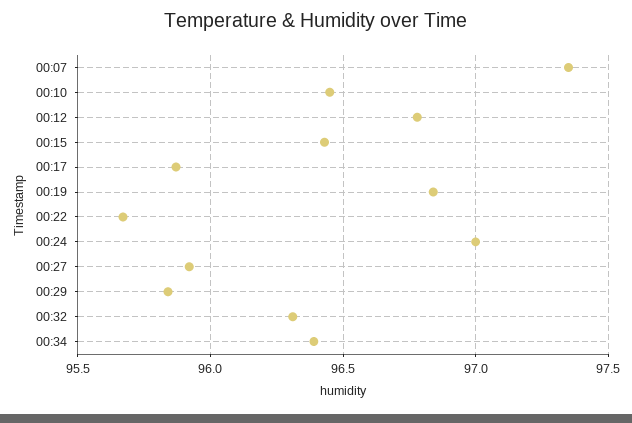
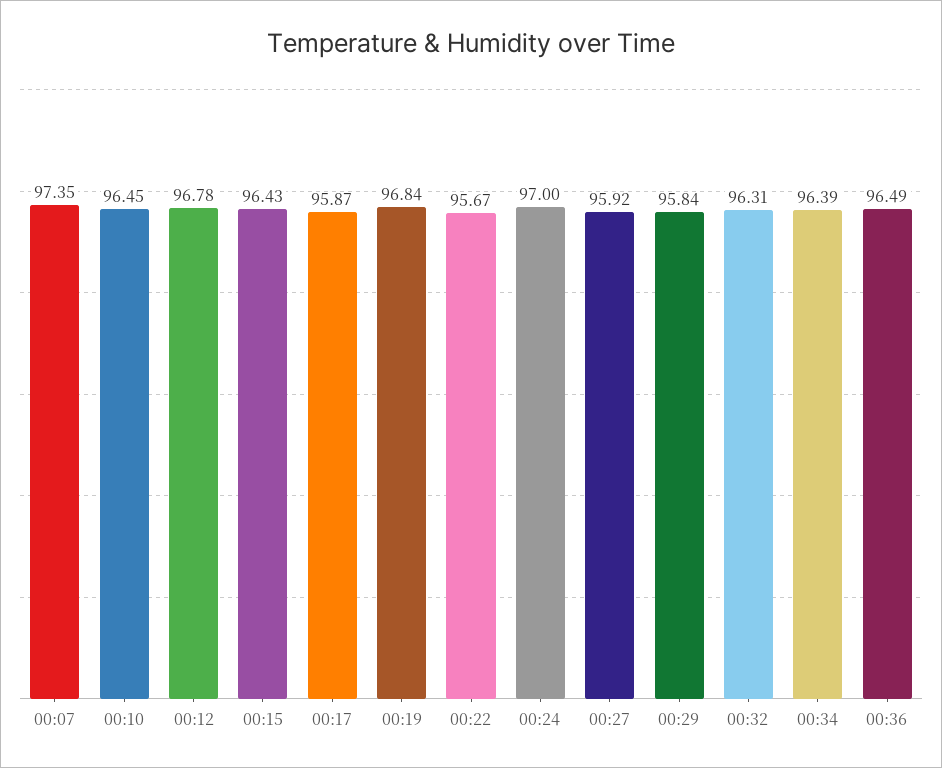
00:36: none -> 96.49

